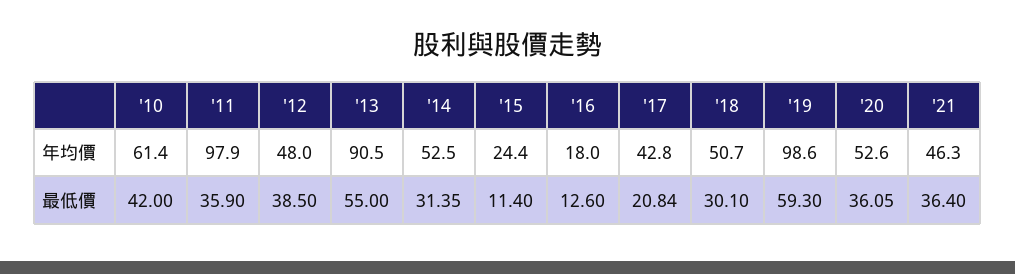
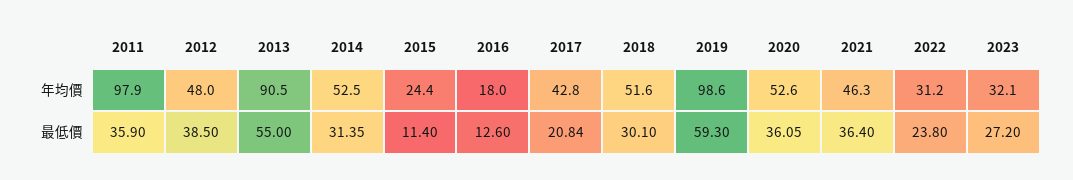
'10, 年均價: 61.4 -> none
'18, 年均價: 50.7 -> 51.6
'10, 最低價: 42 -> none
2022, 年均價: none -> 31.2
2023, 年均價: none -> 32.1
2022, 最低價: none -> 23.8
2023, 最低價: none -> 27.2

